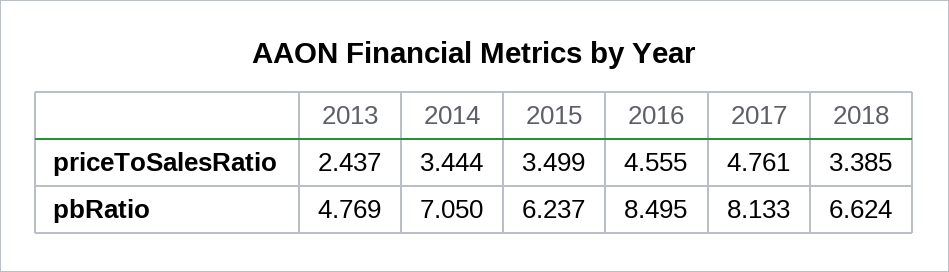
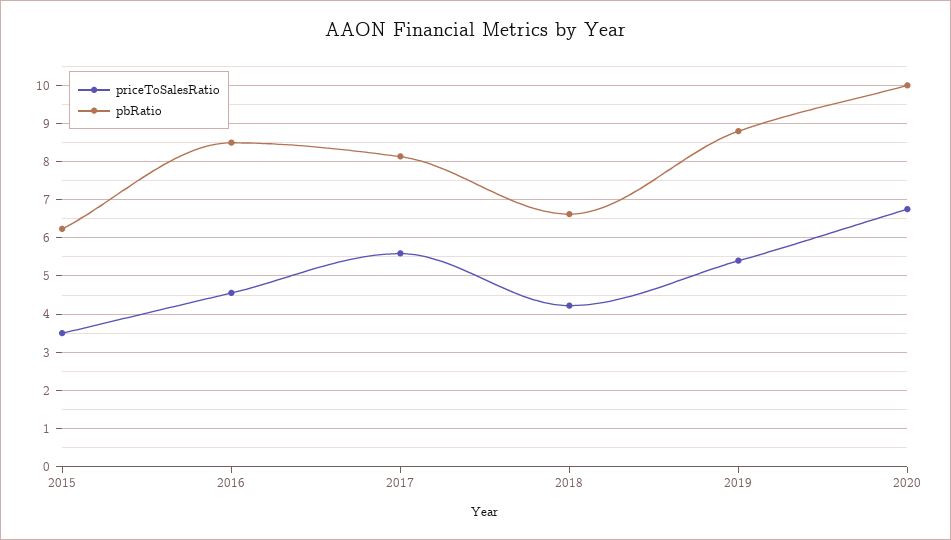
priceToSalesRatio, 2013: 2.437 -> none
priceToSalesRatio, 2014: 3.444 -> none
priceToSalesRatio, 2017: 4.761 -> 5.6
priceToSalesRatio, 2018: 3.385 -> 4.2
pbRatio, 2013: 4.769 -> none
pbRatio, 2014: 7.05 -> none
priceToSalesRatio, 2019: none -> 5.4
pbRatio, 2019: none -> 8.8
priceToSalesRatio, 2020: none -> 6.8
pbRatio, 2020: none -> 10

